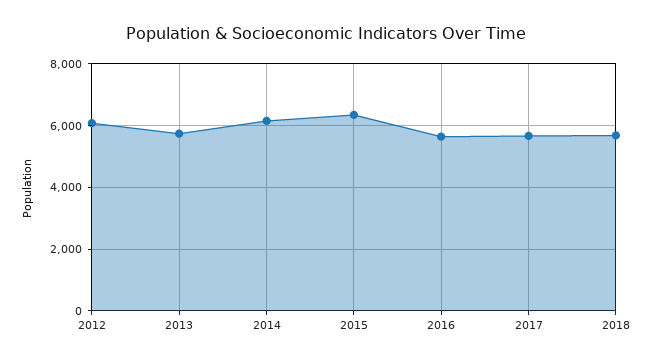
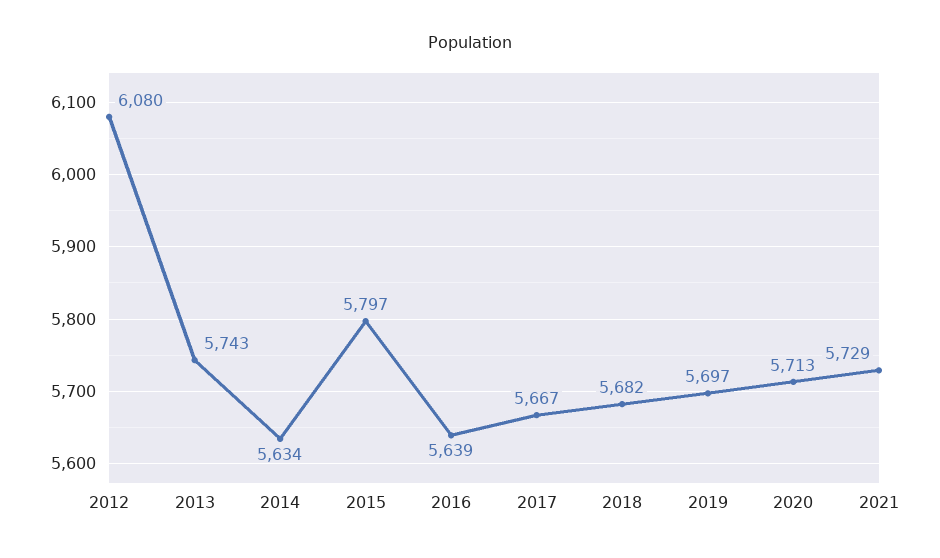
2014: 6200 -> 5634
2015: 6400 -> 5797
2019: none -> 5697
2020: none -> 5713
2021: none -> 5729

